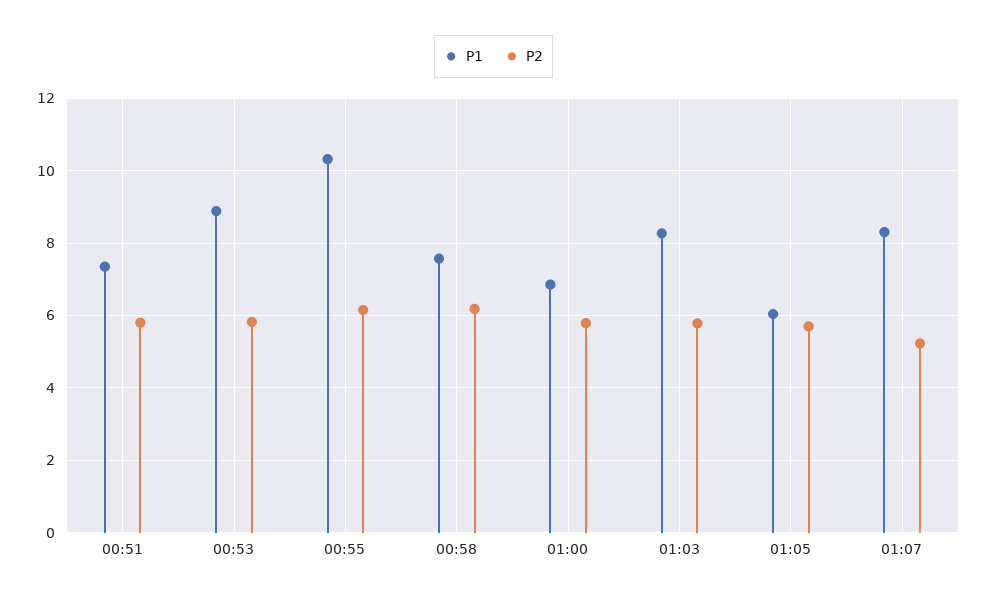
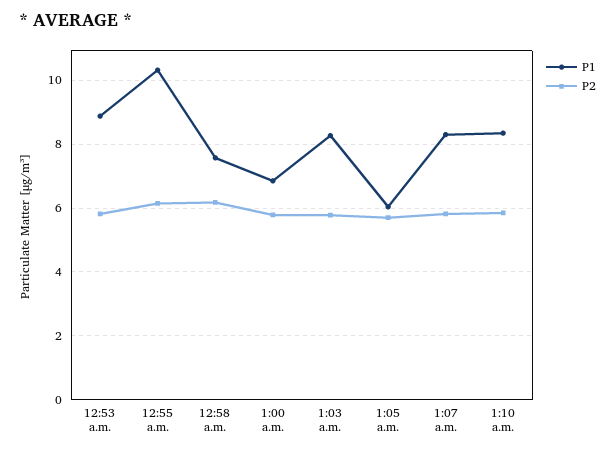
P1, 00:51: 7.4 -> none
P2, 00:51: 5.8 -> none
P2, 01:07: 5.2 -> 5.8
P1, 1:10 a.m.: none -> 8.4
P2, 1:10 a.m.: none -> 5.8

